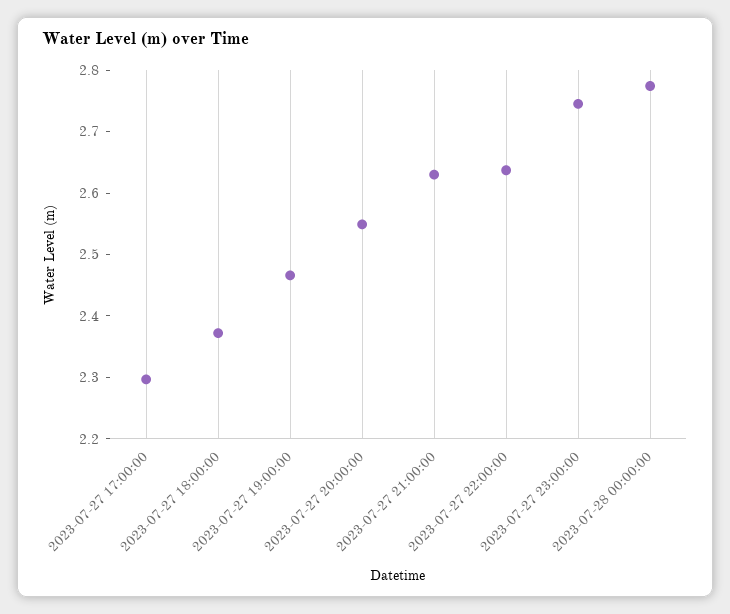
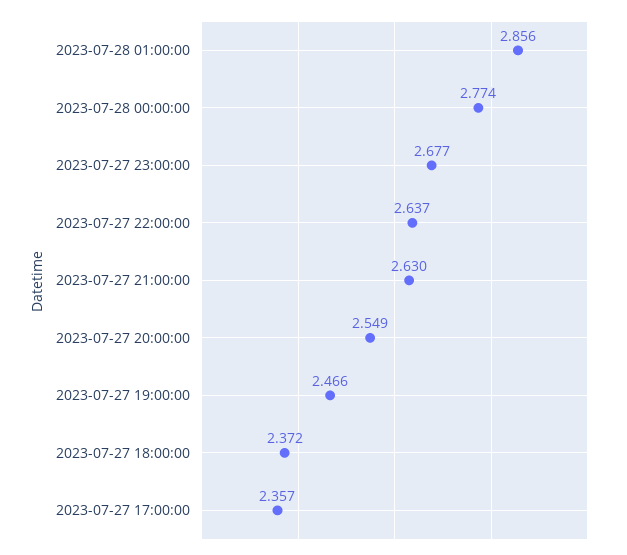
2023-07-27 17:00:00: 2.3 -> 2.357
2023-07-27 23:00:00: 2.74 -> 2.677
2023-07-28 01:00:00: none -> 2.856

